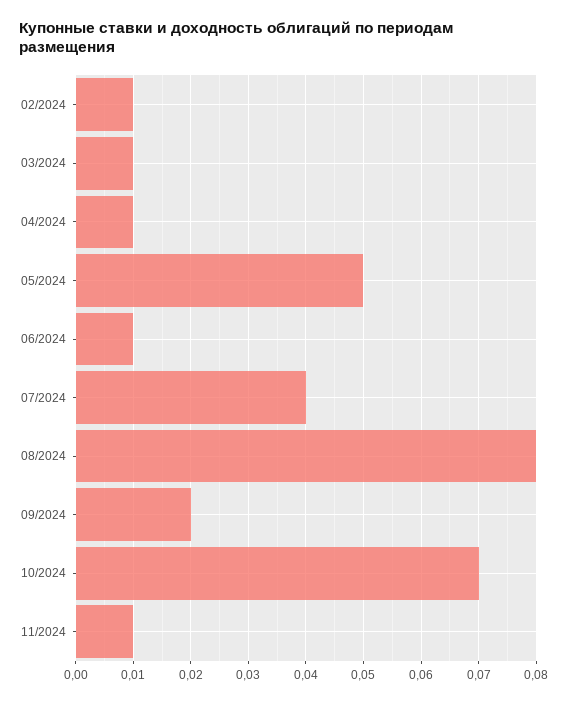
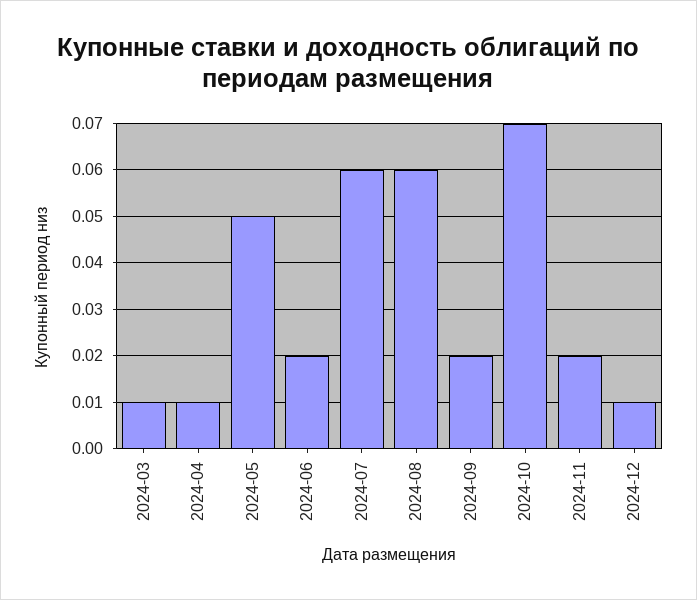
02/2024: 0.01 -> none
06/2024: 0.01 -> 0.02
07/2024: 0.04 -> 0.06
08/2024: 0.08 -> 0.06
11/2024: 0.01 -> 0.02
2024-12: none -> 0.01

